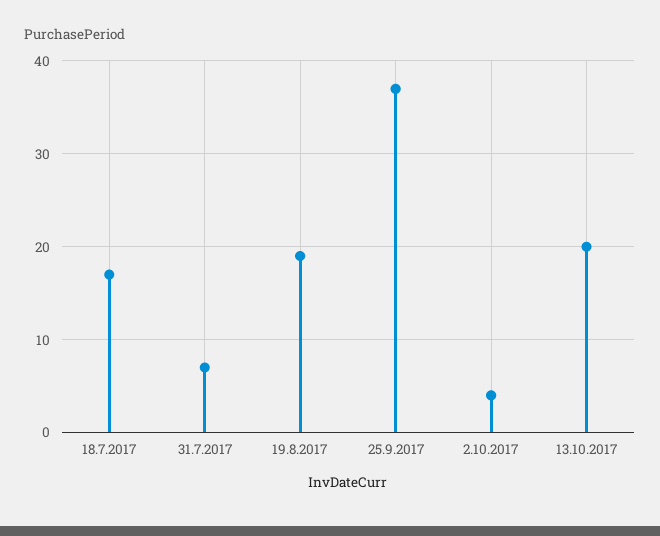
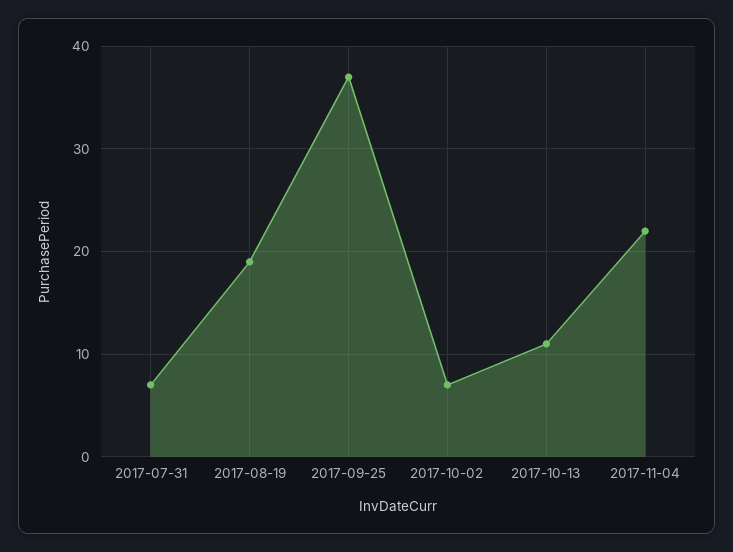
18.7.2017: 17 -> none
2.10.2017: 4 -> 7
13.10.2017: 20 -> 11
2017-11-04: none -> 22

